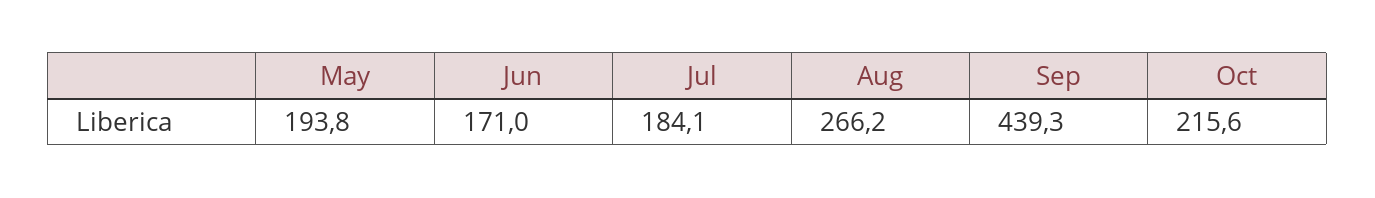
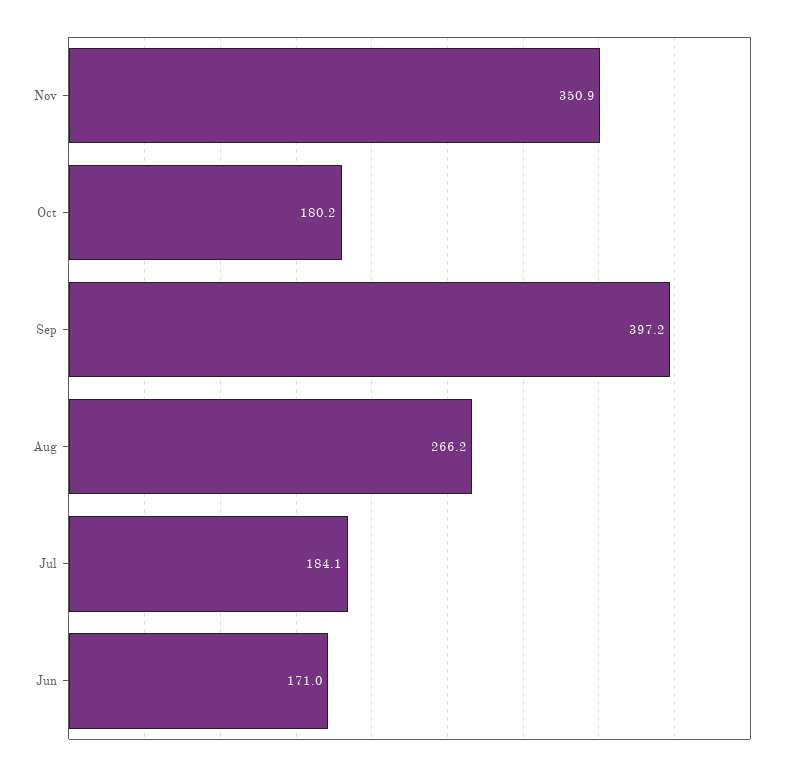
May: 193.8 -> none
Sep: 439.3 -> 397.2
Oct: 215.6 -> 180.2
Nov: none -> 350.9

